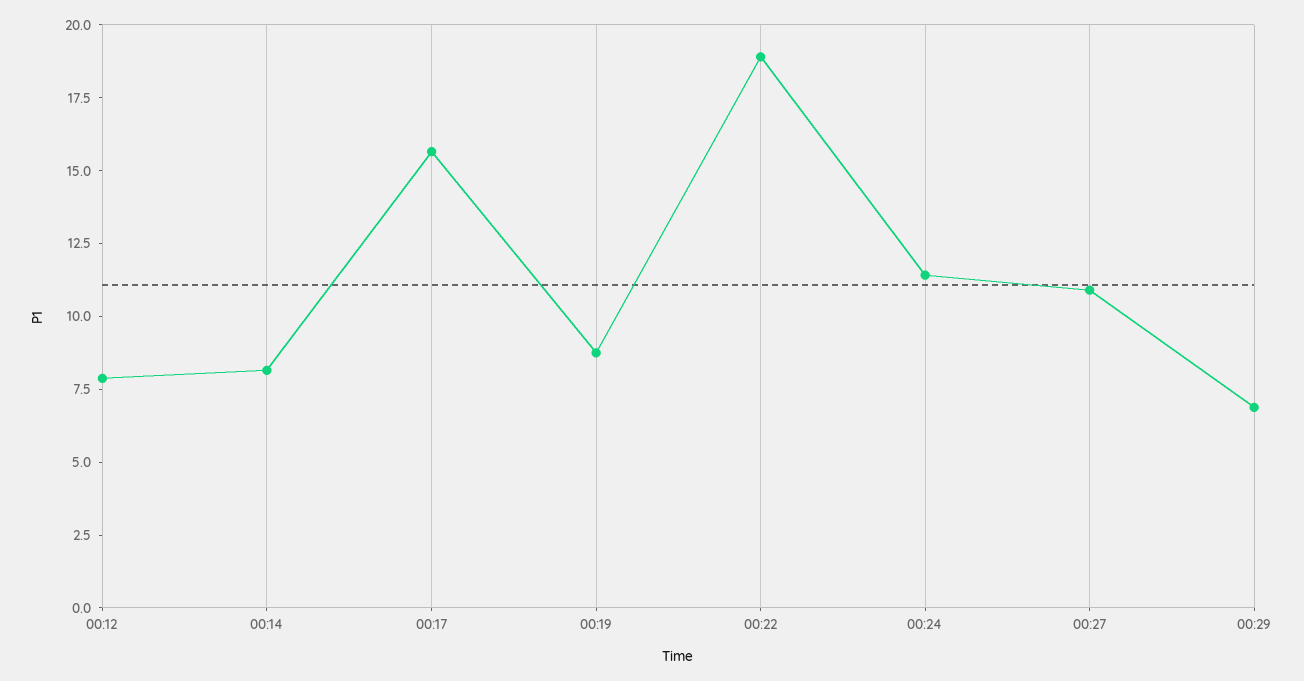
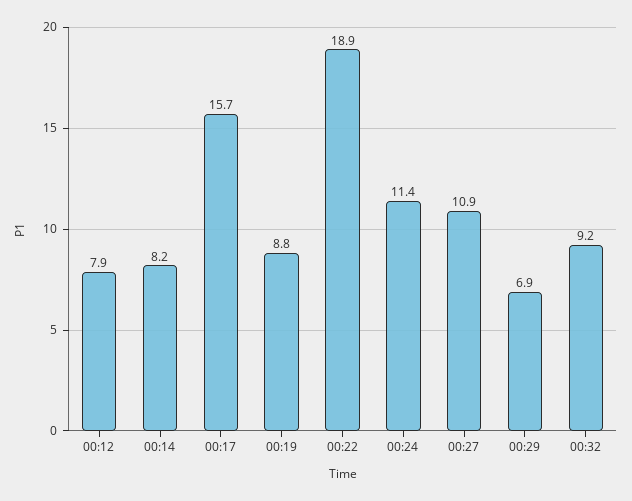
00:32: none -> 9.2

